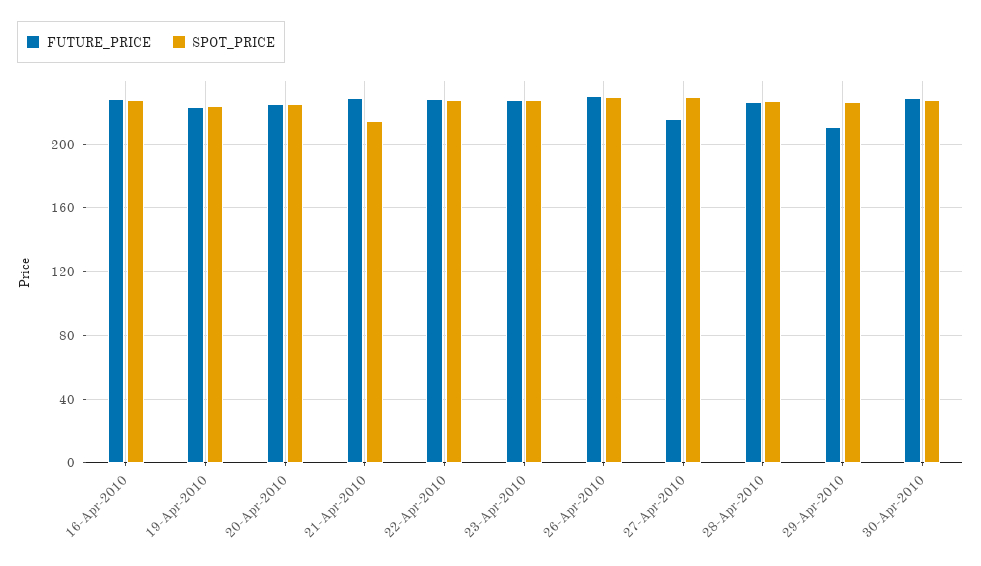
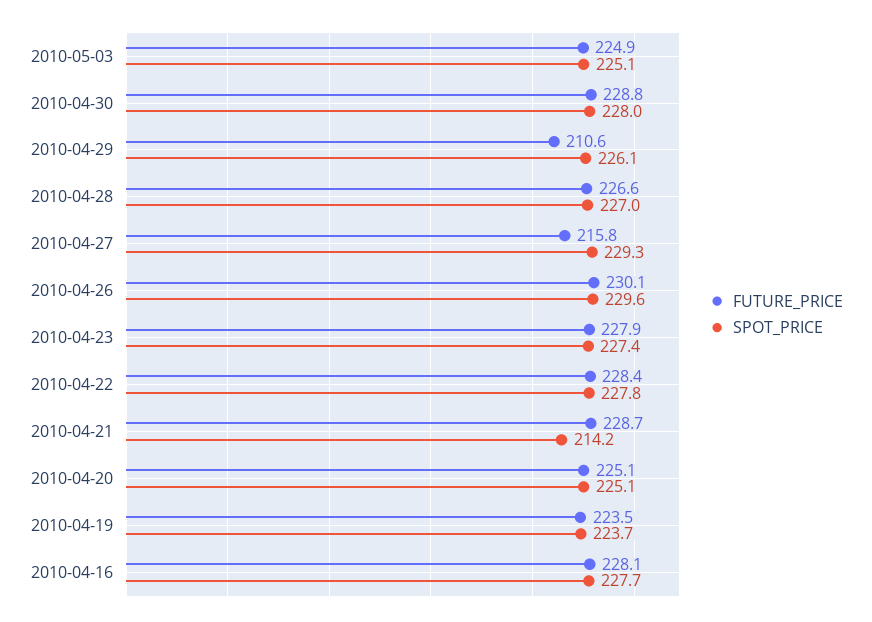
FUTURE_PRICE, 2010-05-03: none -> 224.9
SPOT_PRICE, 2010-05-03: none -> 225.1

